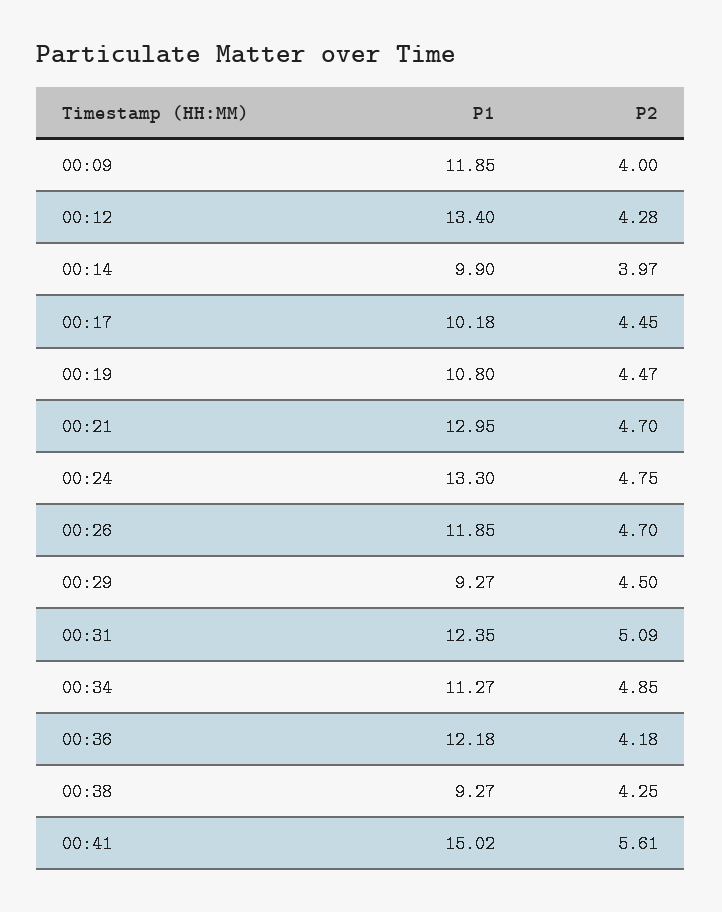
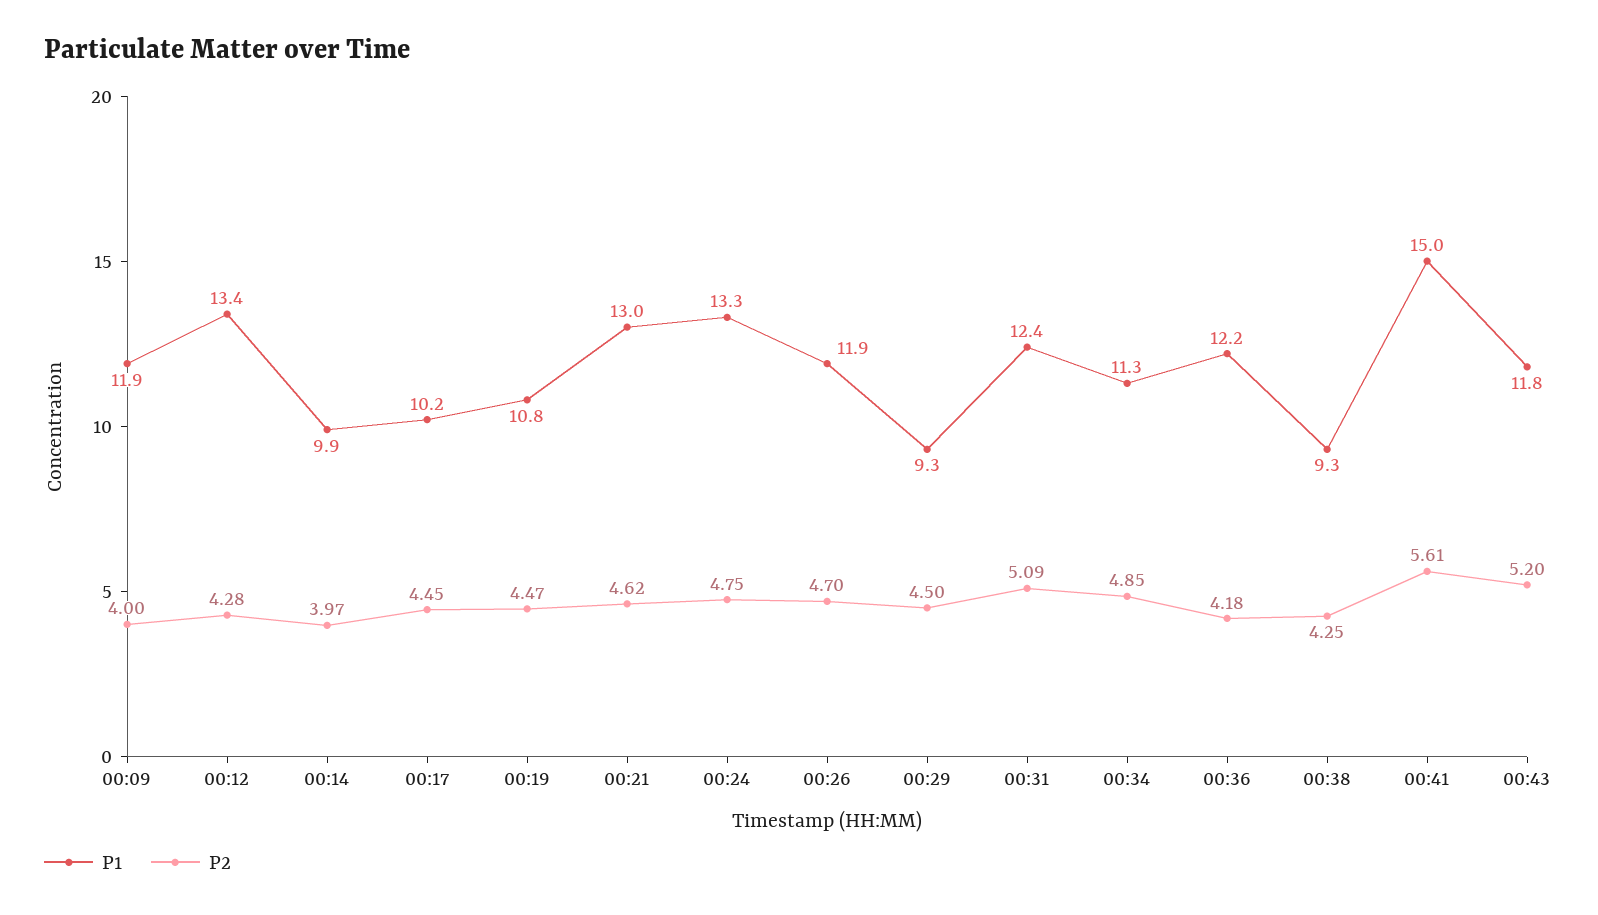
P2, 00:21: 4.7 -> 4.62
P1, 00:43: none -> 11.8
P2, 00:43: none -> 5.2

